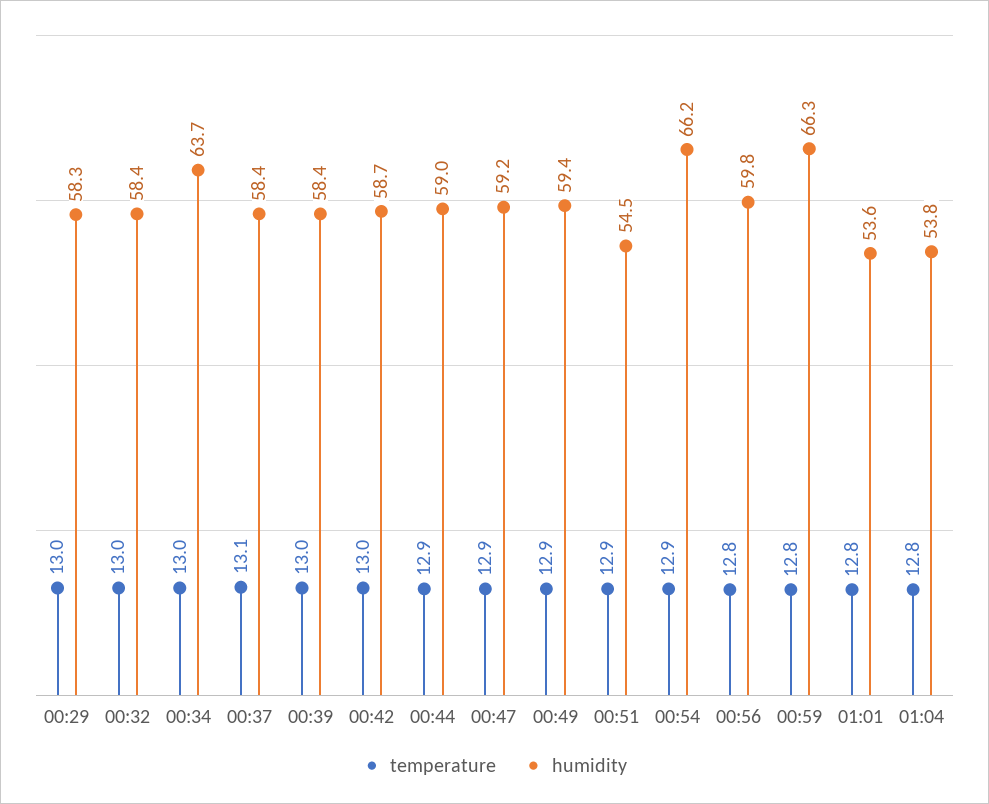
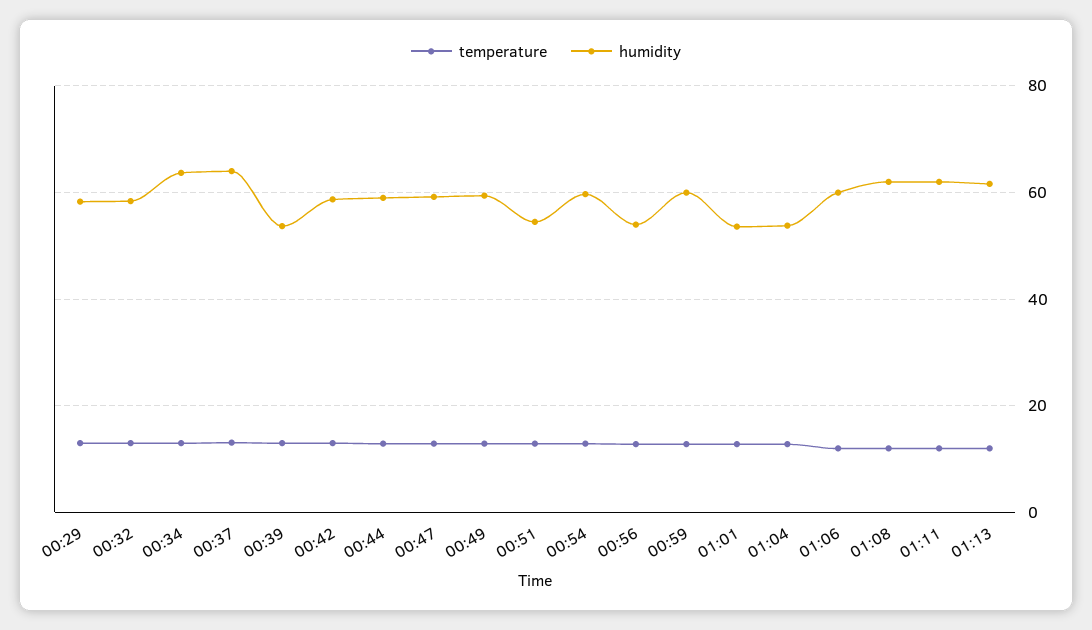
humidity, 00:37: 58.4 -> 64
humidity, 00:39: 58.4 -> 54
humidity, 00:54: 66.2 -> 60
humidity, 00:56: 59.8 -> 54
humidity, 00:59: 66.3 -> 60
temperature, 01:06: none -> 12
humidity, 01:06: none -> 60
temperature, 01:08: none -> 12
humidity, 01:08: none -> 62
temperature, 01:11: none -> 12
humidity, 01:11: none -> 62
temperature, 01:13: none -> 12
humidity, 01:13: none -> 62

